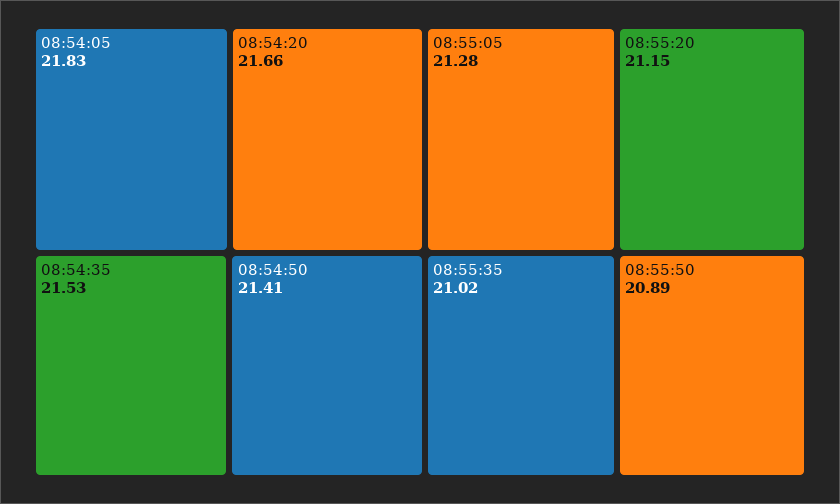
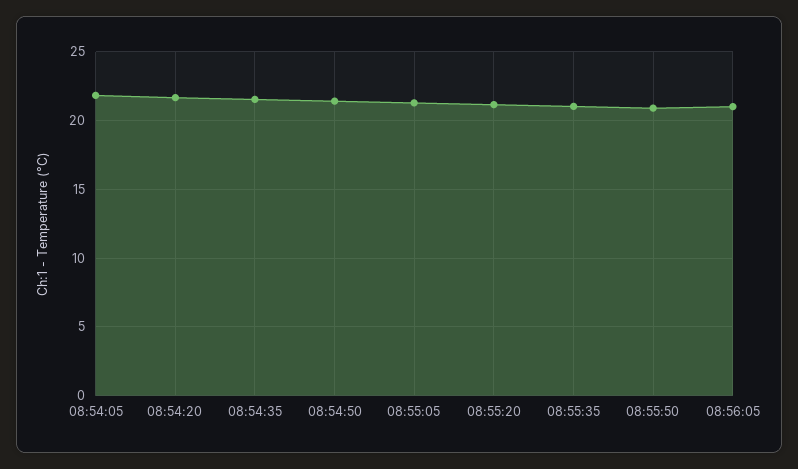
08:56:05: none -> 21

